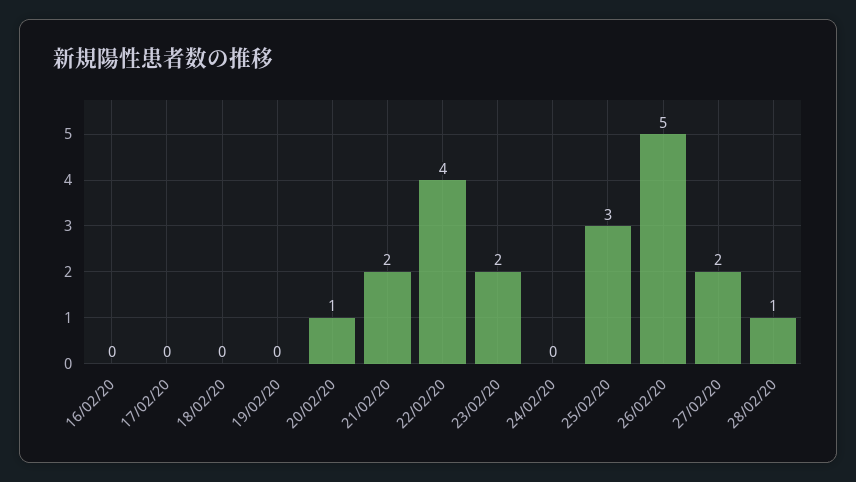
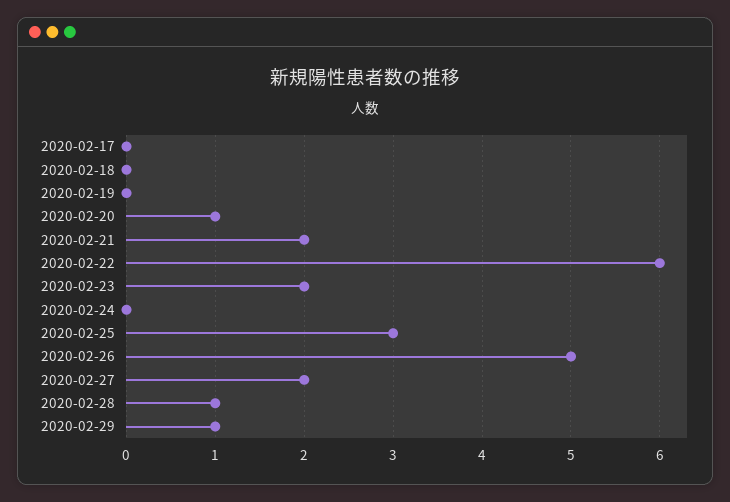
16/02/20: 0 -> none
22/02/20: 4 -> 6
2020-02-29: none -> 1

